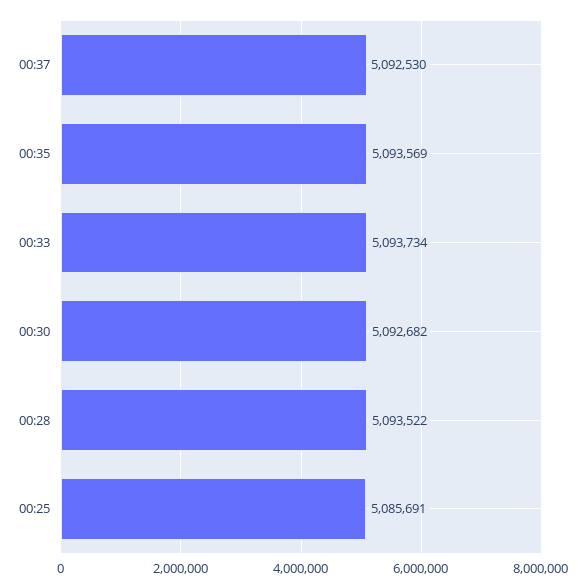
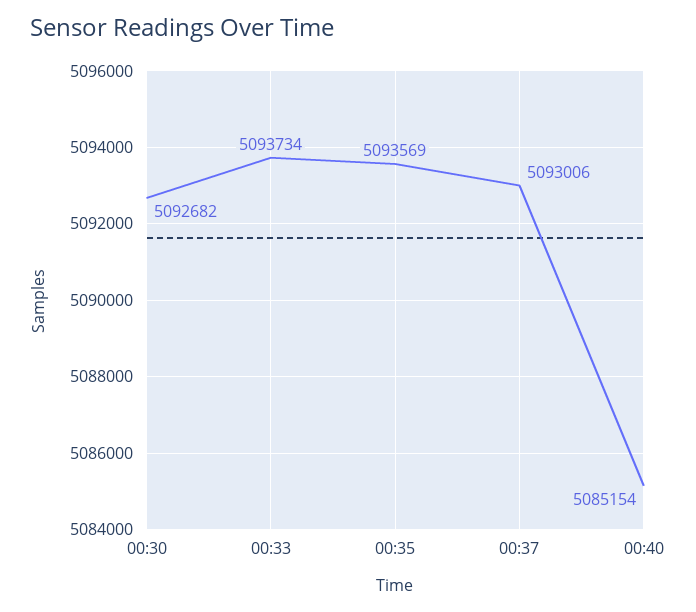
00:37: 5092530 -> 5093006
00:28: 5093522 -> none
00:25: 5085691 -> none
00:40: none -> 5085154

